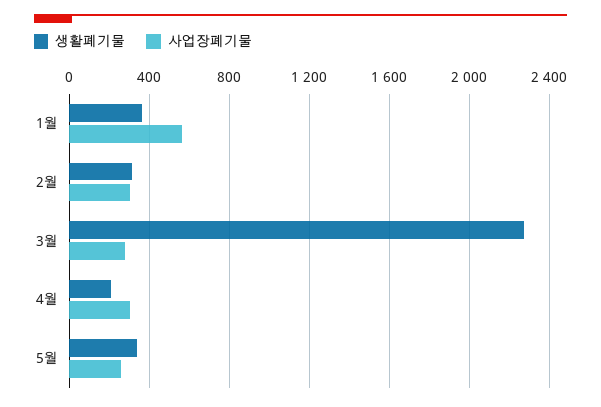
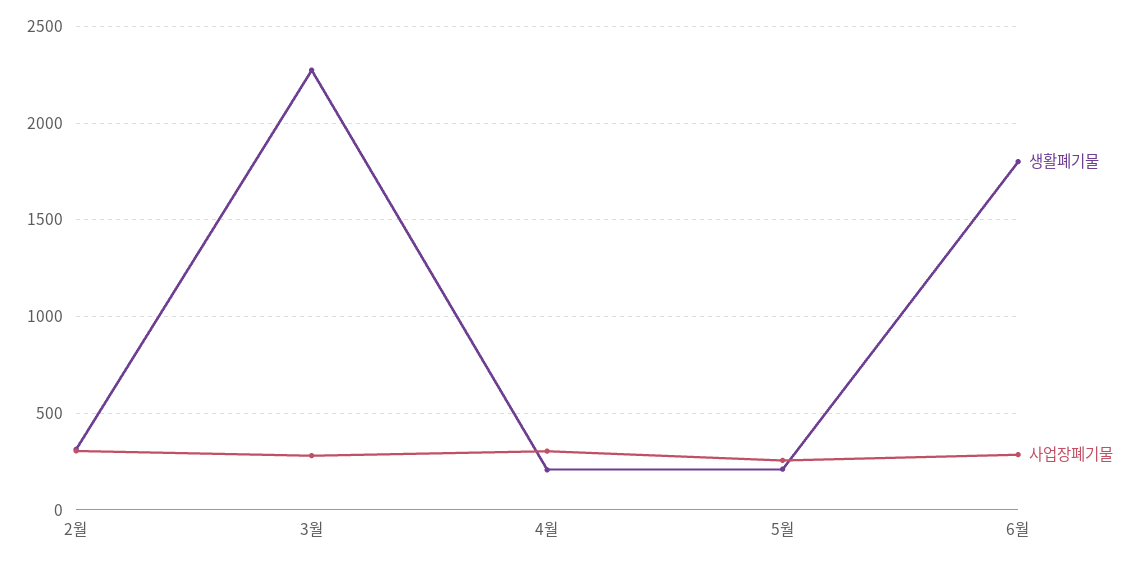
생활폐기물, 1월: 350 -> none
사업장폐기물, 1월: 550 -> none
생활폐기물, 5월: 350 -> 200
생활폐기물, 6월: none -> 1800
사업장폐기물, 6월: none -> 300

